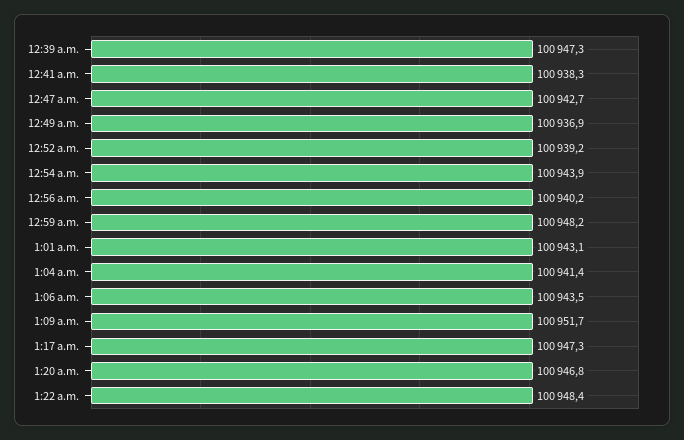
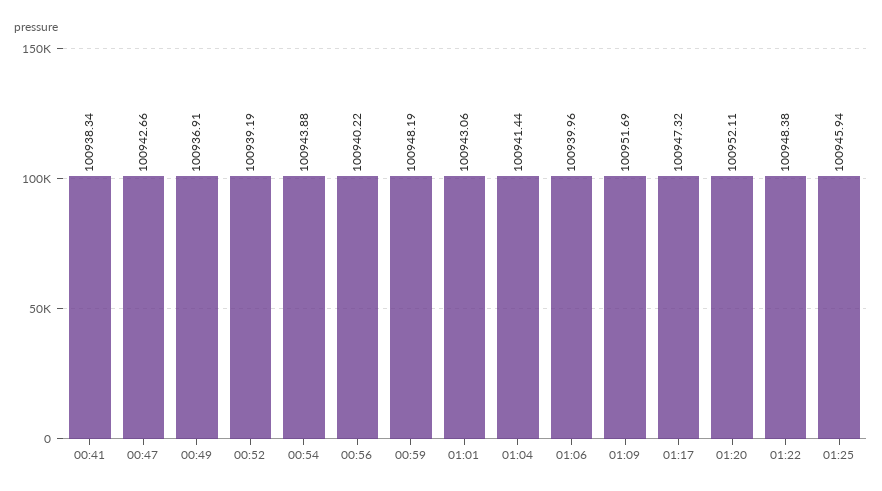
12:39 a.m.: 100947.3 -> none
1:06 a.m.: 100943.5 -> 100939.96
1:20 a.m.: 100946.8 -> 100952.11
01:25: none -> 100945.94

